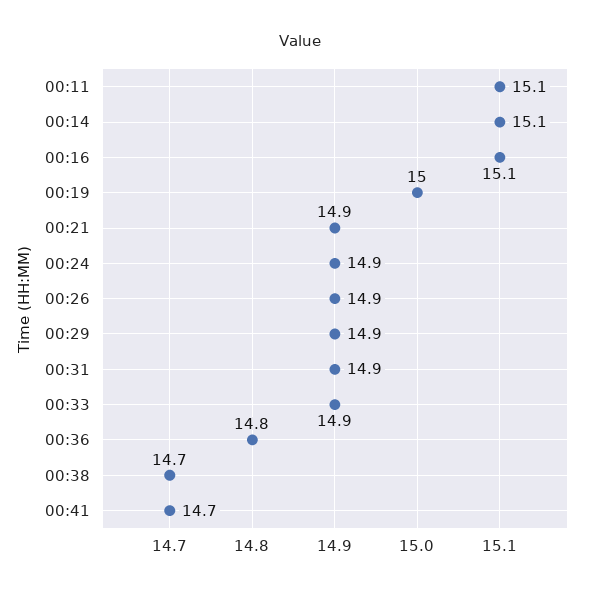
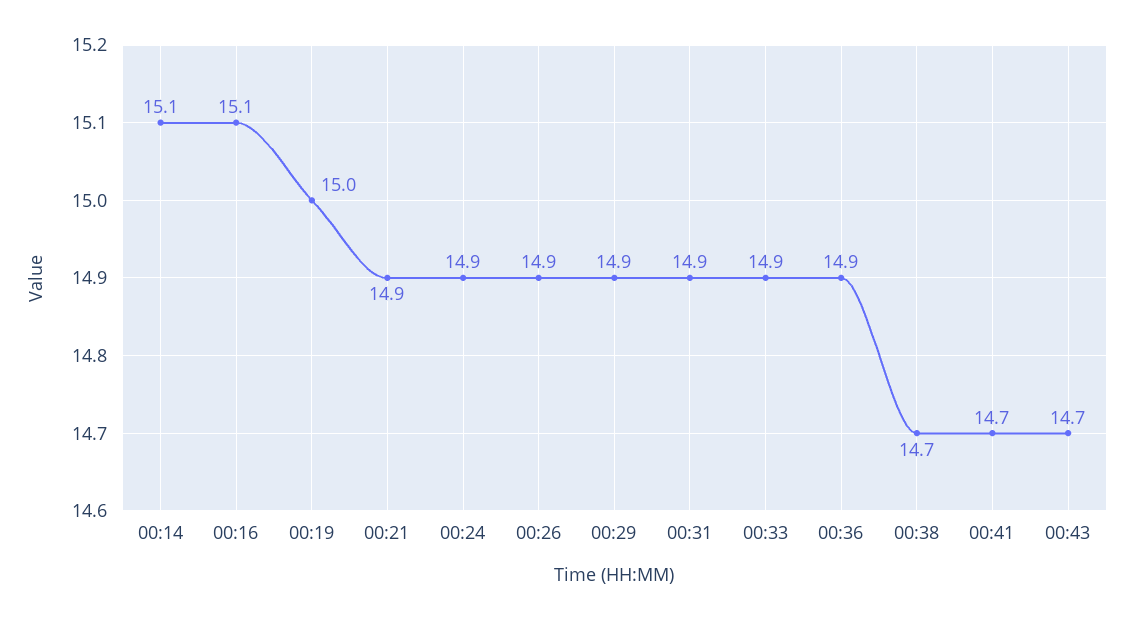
00:11: 15.1 -> none
00:36: 14.8 -> 14.9
00:43: none -> 14.7

